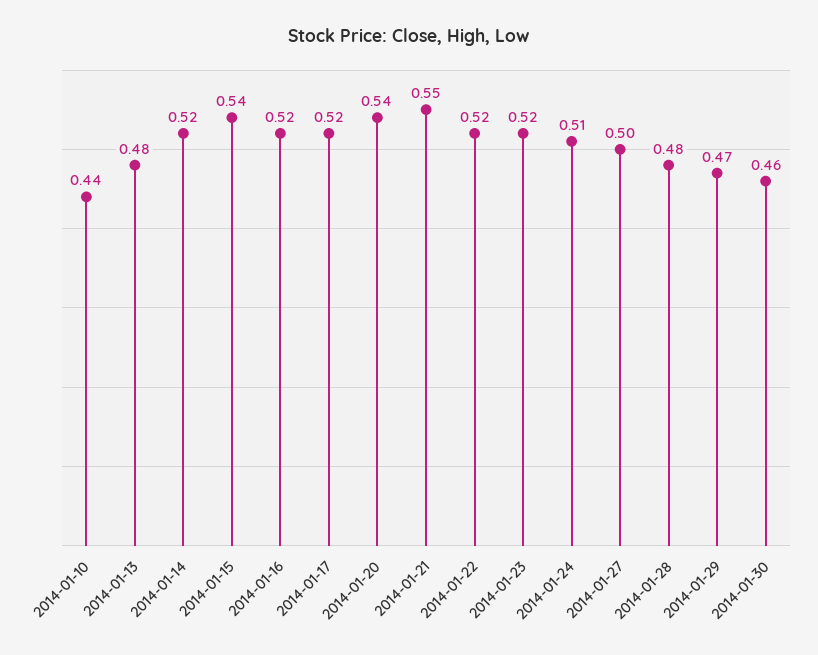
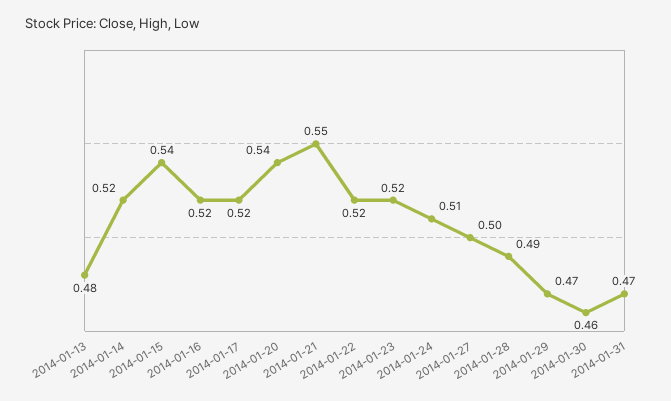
2014-01-10: 0.44 -> none
2014-01-28: 0.48 -> 0.49
2014-01-31: none -> 0.47

